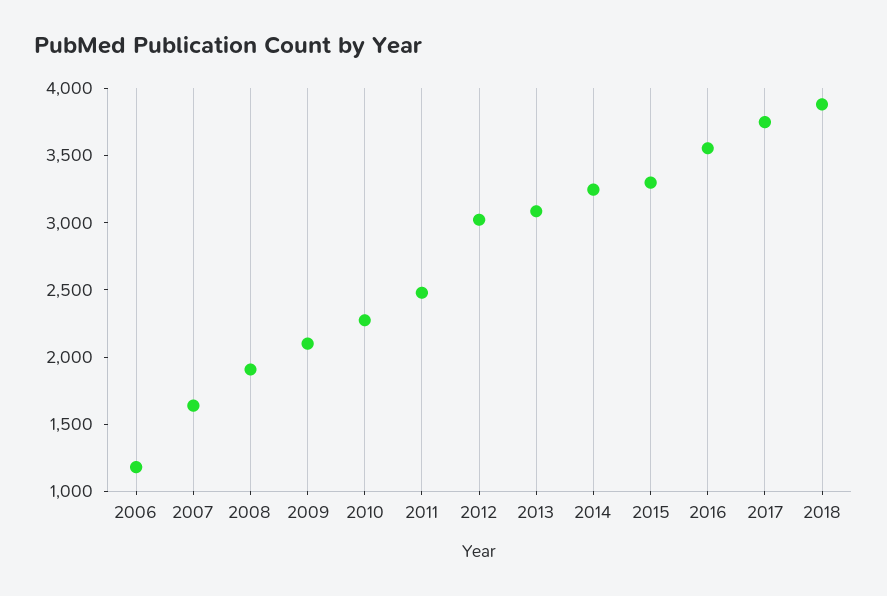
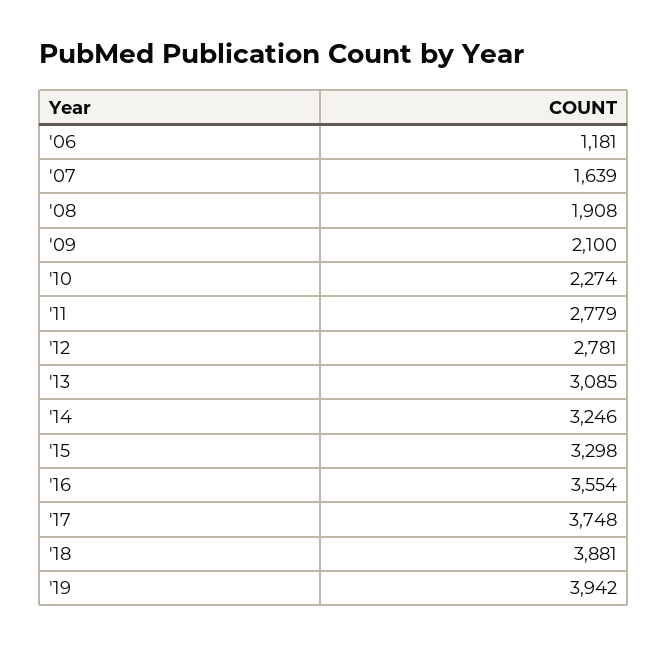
2011: 2500 -> 2779
2012: 3000 -> 2781
'19: none -> 3942

